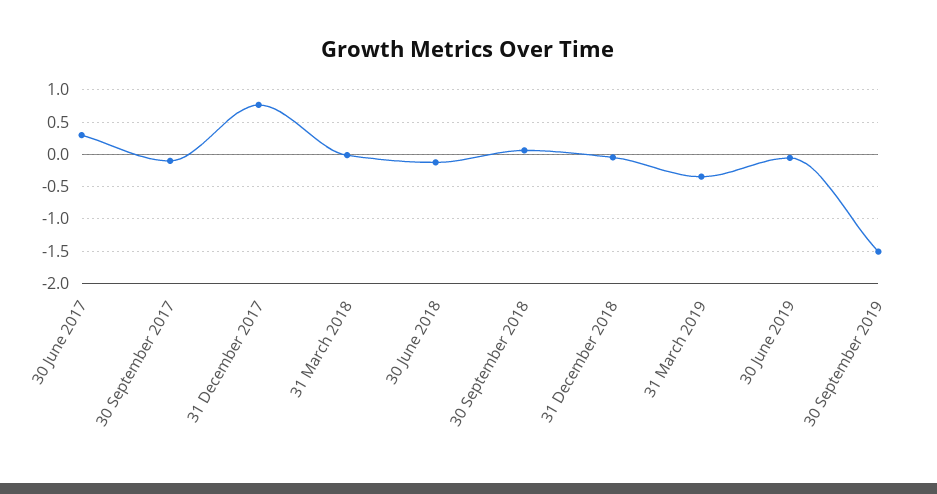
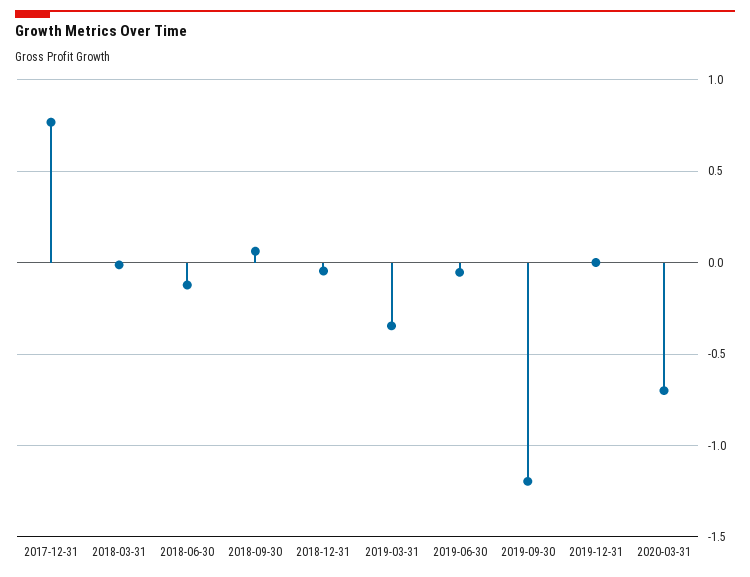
30 June 2017: 0.3 -> none
30 September 2017: -0.1 -> none
30 September 2019: -1.5 -> -1.2
2019-12-31: none -> 0
2020-03-31: none -> -0.7

